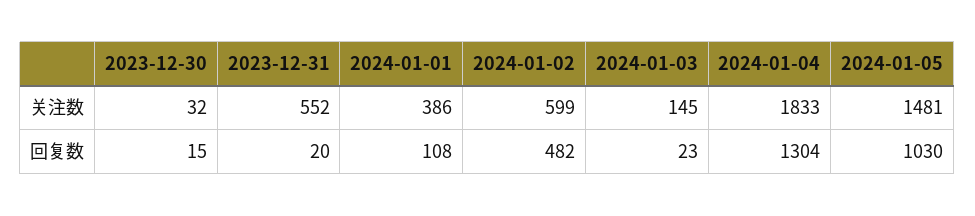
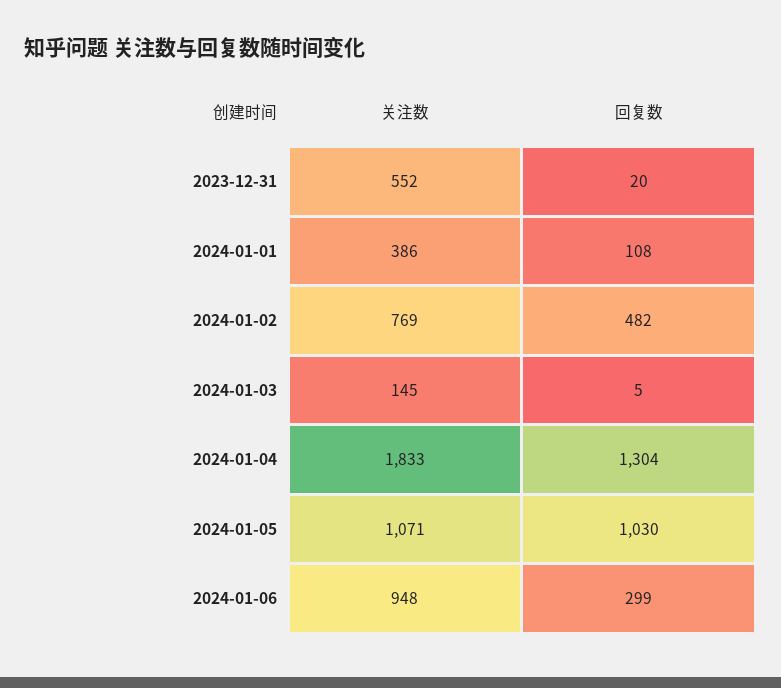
2023-12-30, 关注数: 32 -> none
2024-01-02, 关注数: 599 -> 769
2024-01-05, 关注数: 1481 -> 1071
2023-12-30, 回复数: 15 -> none
2024-01-03, 回复数: 23 -> 5
2024-01-06, 关注数: none -> 948
2024-01-06, 回复数: none -> 299

